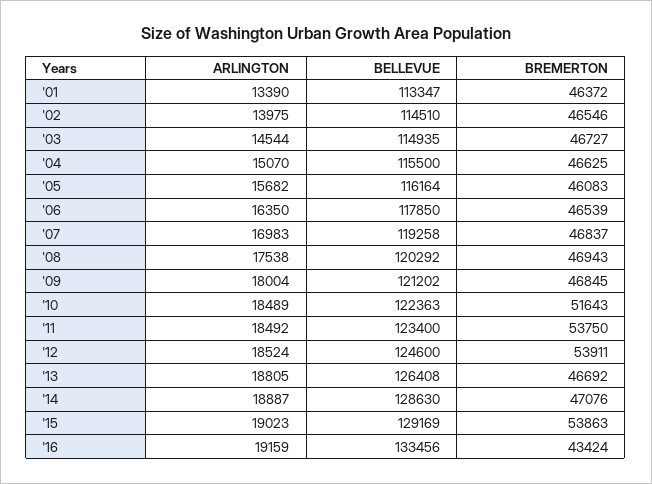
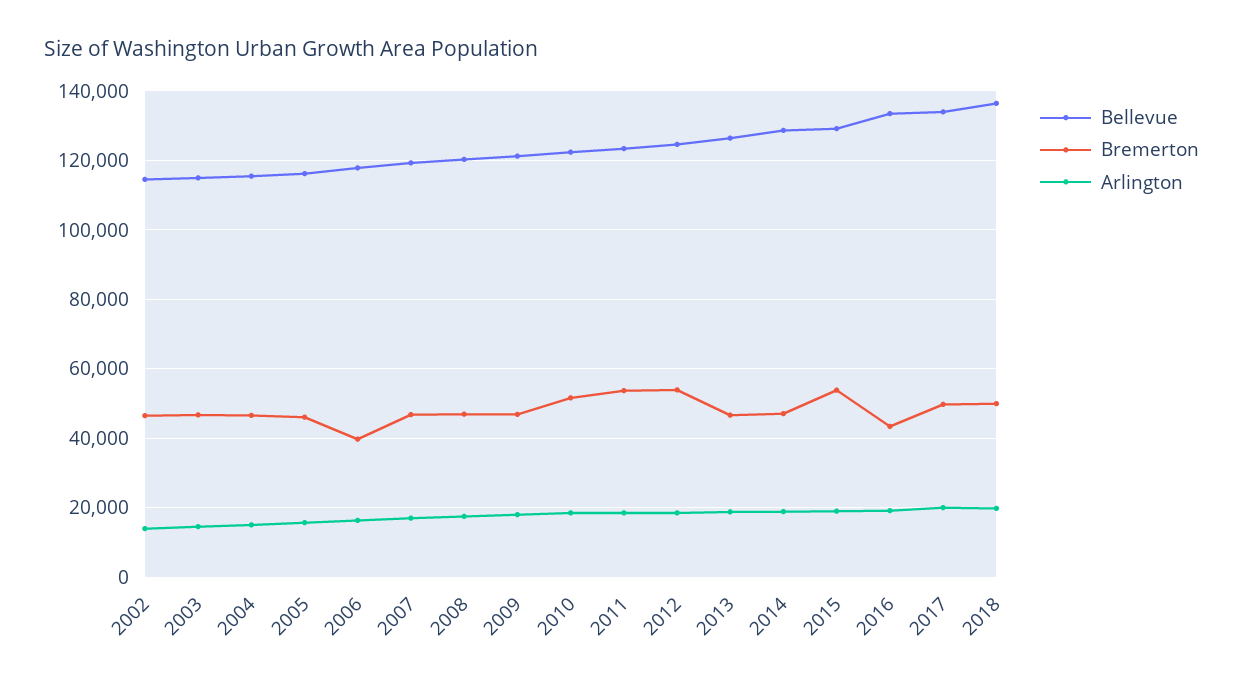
ARLINGTON, '01: 13390 -> none
BELLEVUE, '01: 113347 -> none
BREMERTON, '01: 46372 -> none
BREMERTON, '06: 46539 -> 40000
BELLEVUE, 2017: none -> 134000
BREMERTON, 2017: none -> 50000
ARLINGTON, 2017: none -> 20000
BELLEVUE, 2018: none -> 136000
BREMERTON, 2018: none -> 50000
ARLINGTON, 2018: none -> 20000

